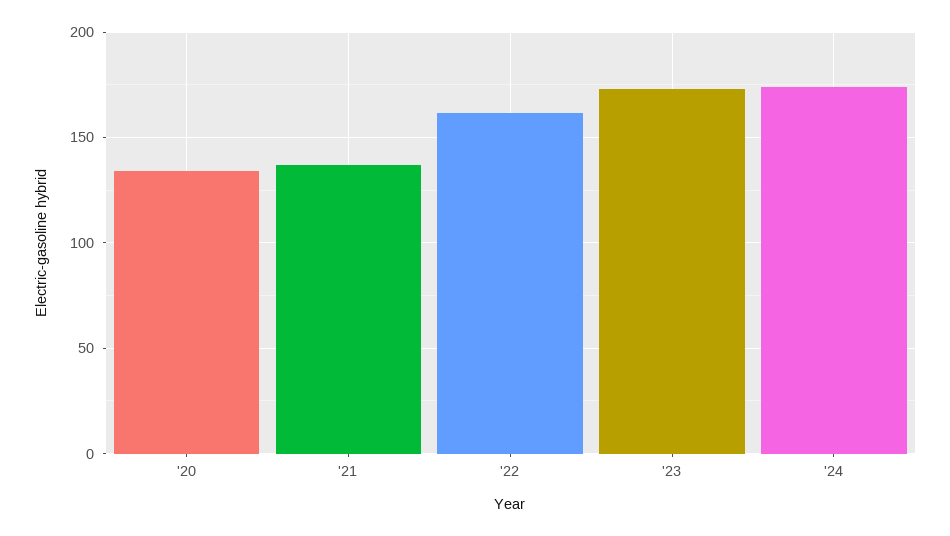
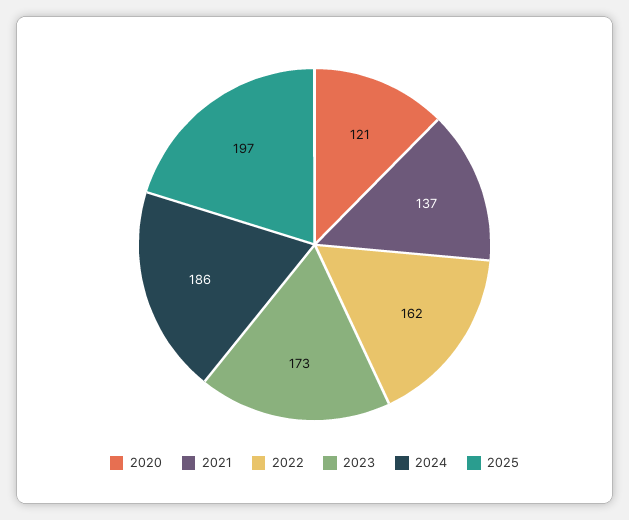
'20: 135 -> 121
'24: 175 -> 186
2025: none -> 197

